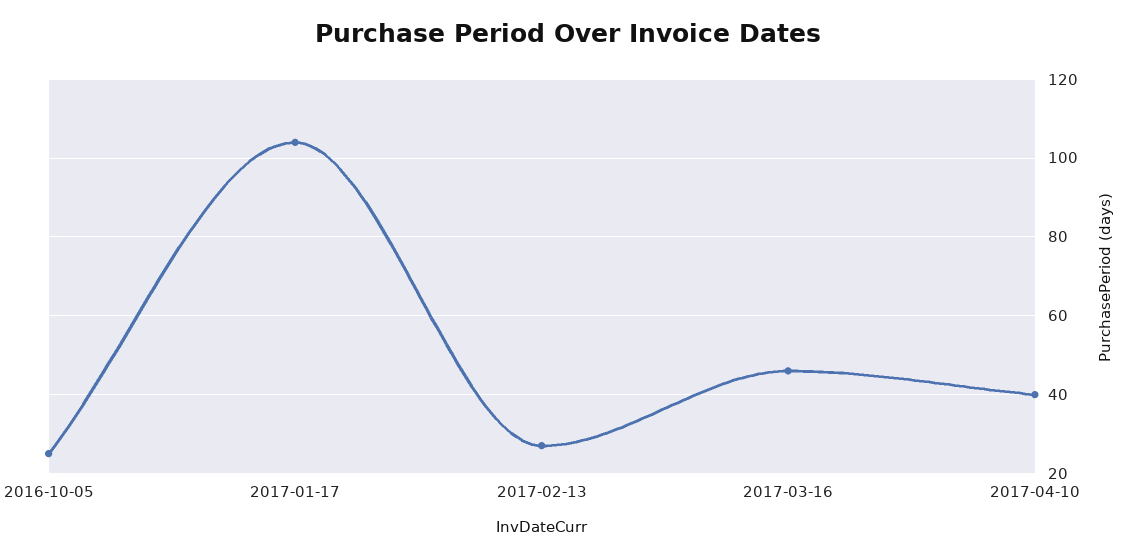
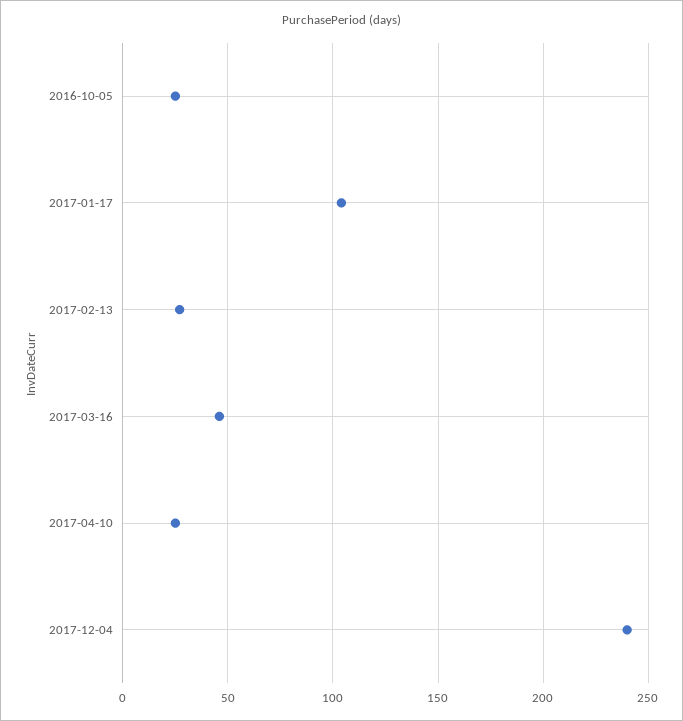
2017-04-10: 40 -> 25
2017-12-04: none -> 240

